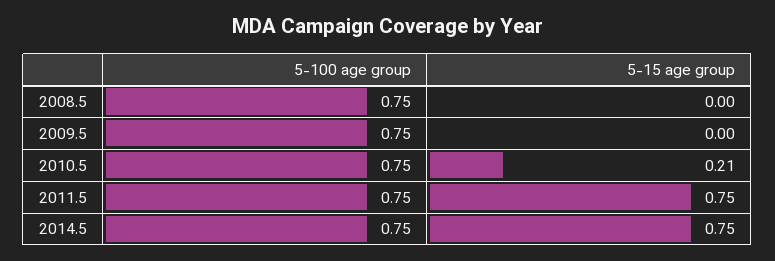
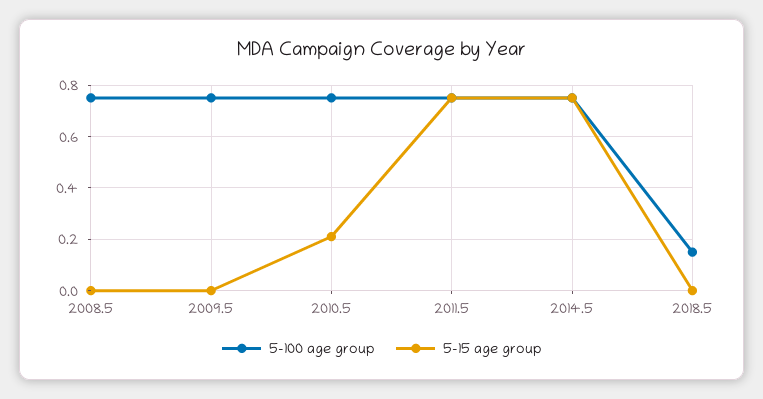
5-100 age group, 2018.5: none -> 0.15
5-15 age group, 2018.5: none -> 0

